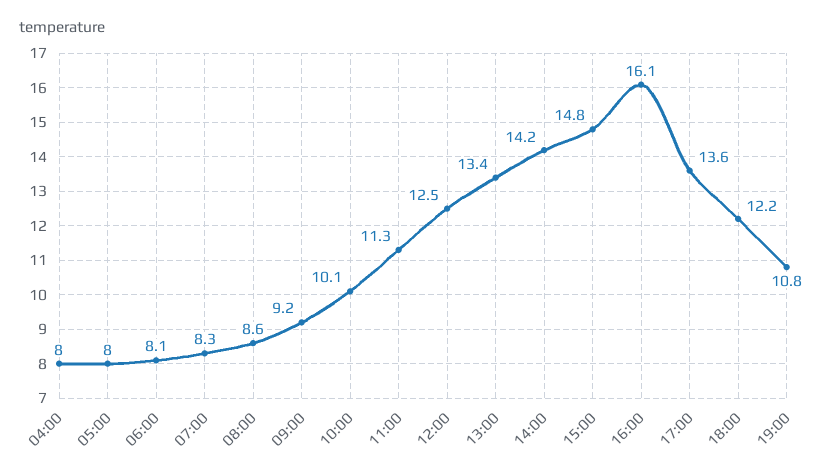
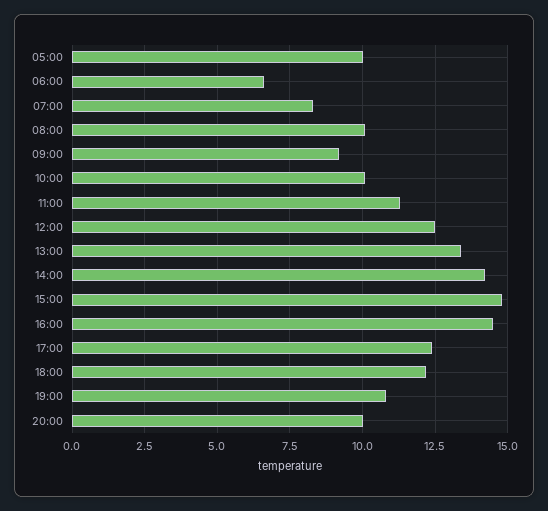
04:00: 8 -> none
05:00: 8 -> 10
06:00: 8.1 -> 6.5
08:00: 8.6 -> 10
16:00: 16.1 -> 14.5
17:00: 13.6 -> 12.5
20:00: none -> 10

